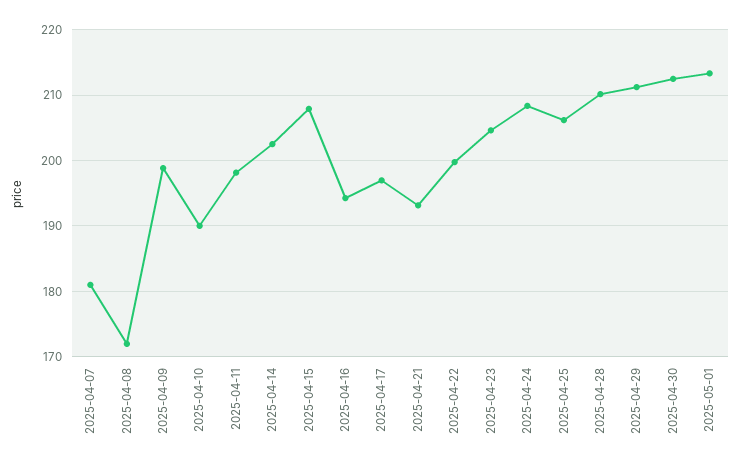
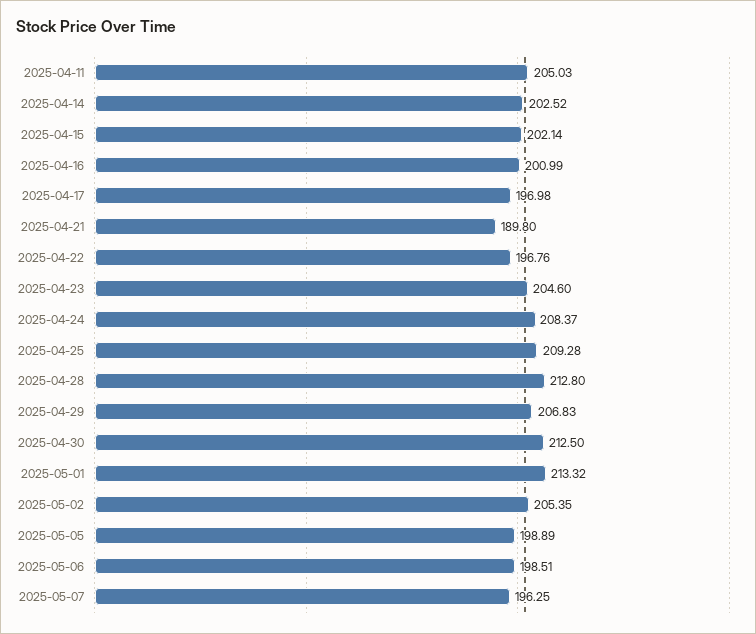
2025-04-07: 181 -> none
2025-04-08: 172 -> none
2025-04-09: 199 -> none
2025-04-10: 190 -> none
2025-04-11: 198 -> 205.03
2025-04-15: 208 -> 202.14
2025-04-16: 194 -> 200.99
2025-04-21: 193 -> 189.8
2025-04-22: 200 -> 196.76
2025-04-25: 206 -> 209.28
2025-04-28: 210 -> 212.8
2025-04-29: 211 -> 206.83
2025-05-02: none -> 205.35
2025-05-05: none -> 198.89
2025-05-06: none -> 198.51
2025-05-07: none -> 196.25

